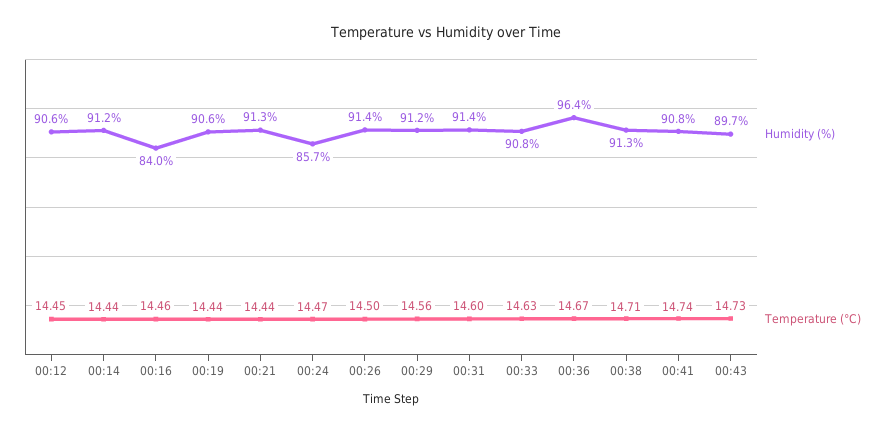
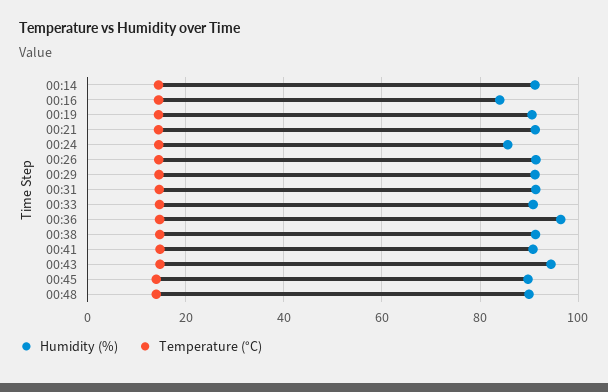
Humidity (%), 00:12: 90.6 -> none
Temperature (°C), 00:12: 14.45 -> none
Humidity (%), 00:43: 89.7 -> 94
Humidity (%), 00:45: none -> 90
Temperature (°C), 00:45: none -> 14
Humidity (%), 00:48: none -> 90
Temperature (°C), 00:48: none -> 14

